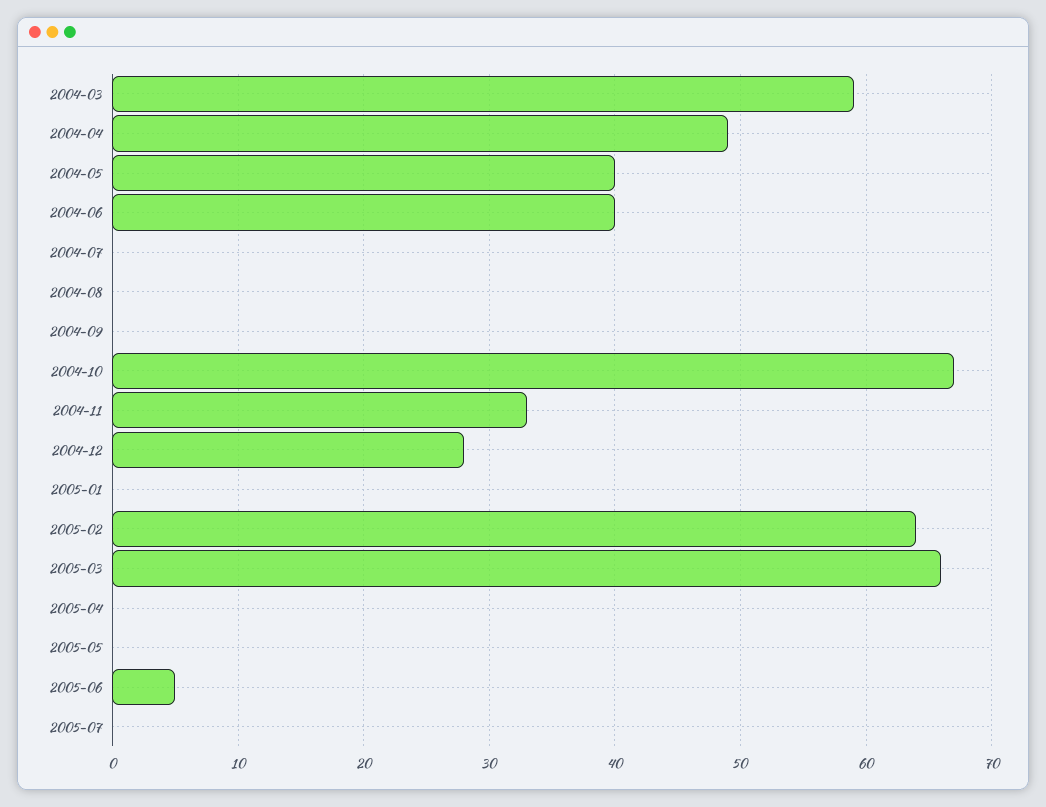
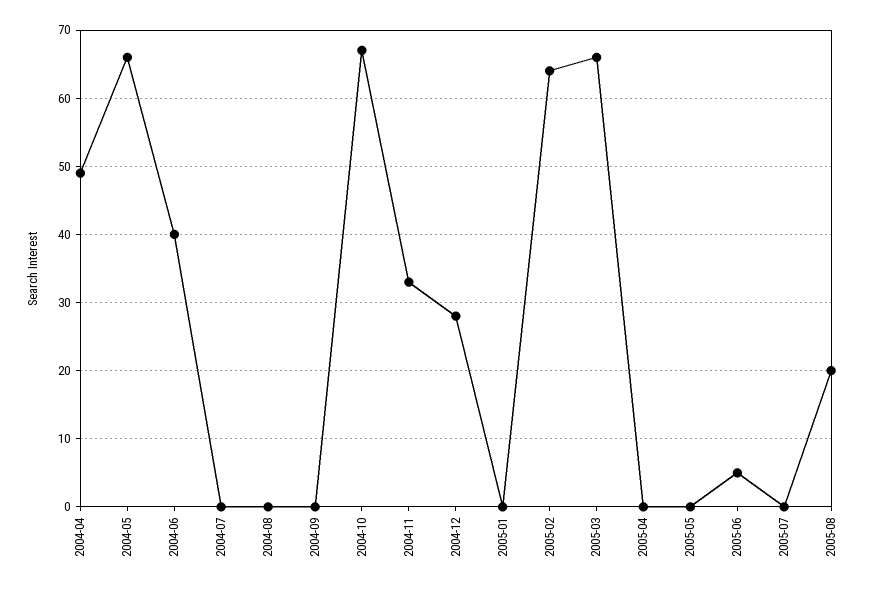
2004-03: 59 -> none
2004-05: 40 -> 66
2005-08: none -> 20

